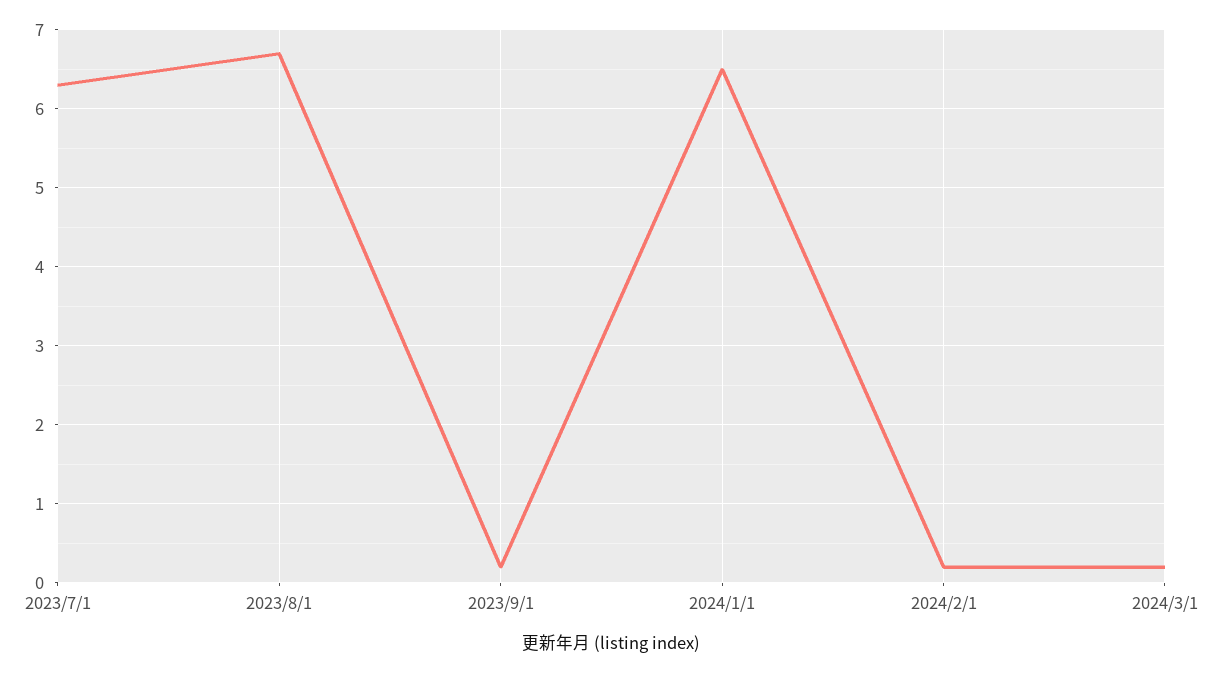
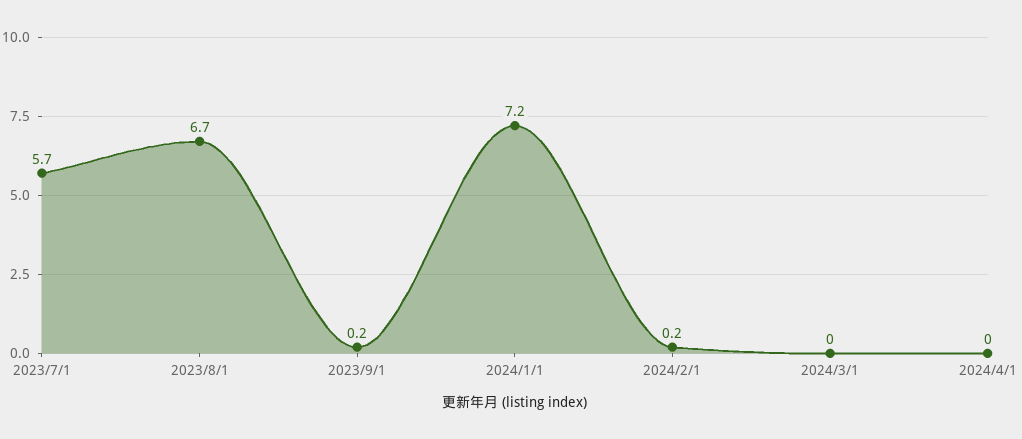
2023/7/1: 6.3 -> 5.7
2024/1/1: 6.5 -> 7.2
2024/3/1: 0.2 -> 0
2024/4/1: none -> 0

